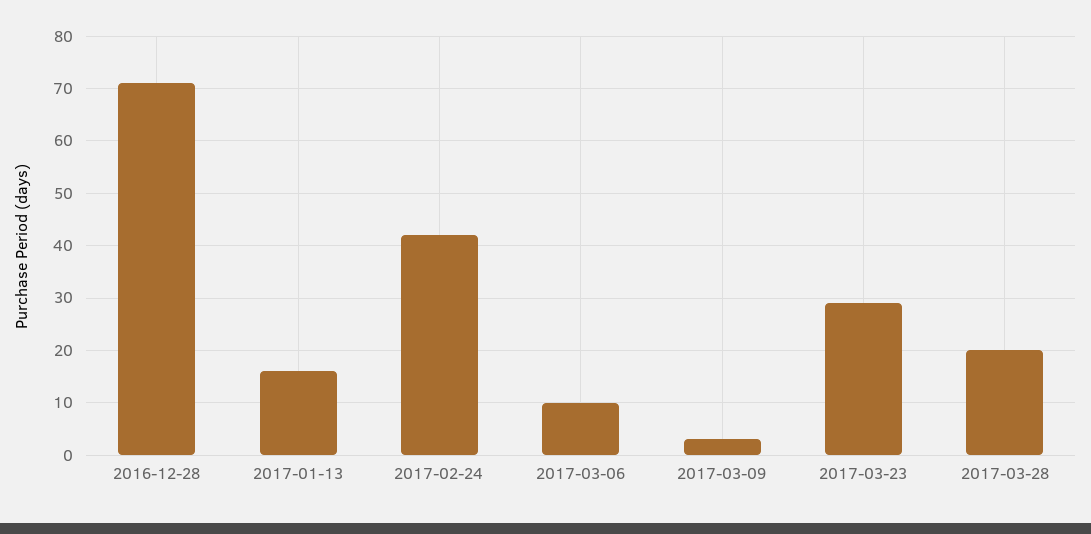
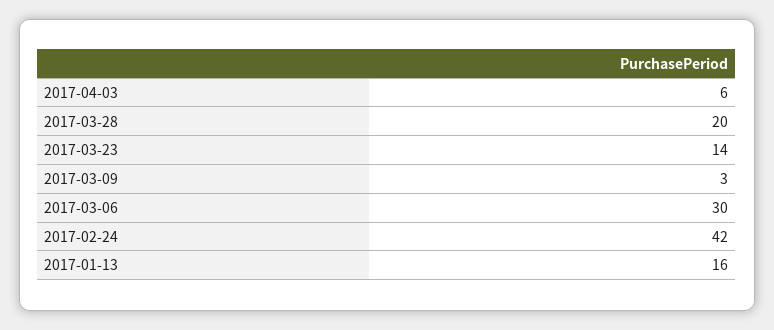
2016-12-28: 70 -> none
2017-03-06: 10 -> 30
2017-03-23: 30 -> 14
2017-04-03: none -> 6

